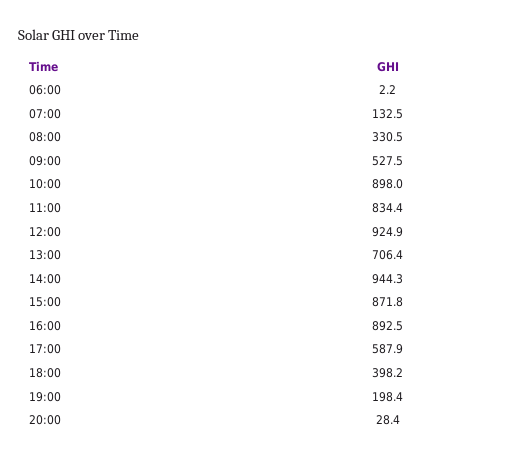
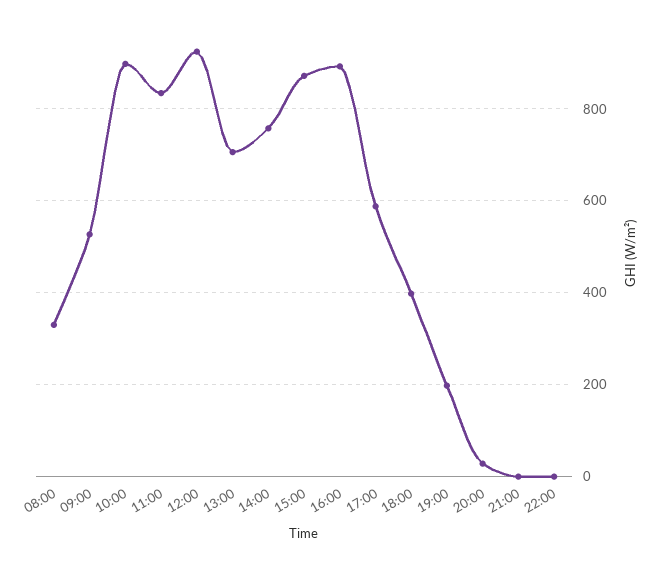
06:00: 2.2 -> none
07:00: 132.5 -> none
14:00: 944.3 -> 760
21:00: none -> 0
22:00: none -> 0

